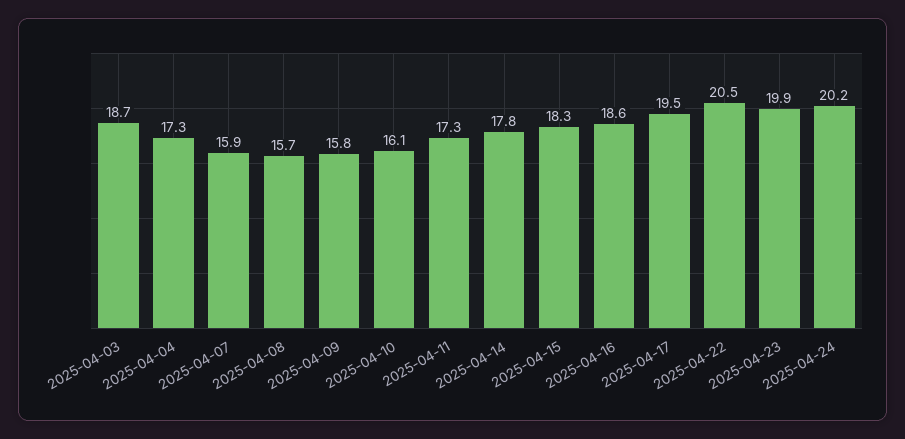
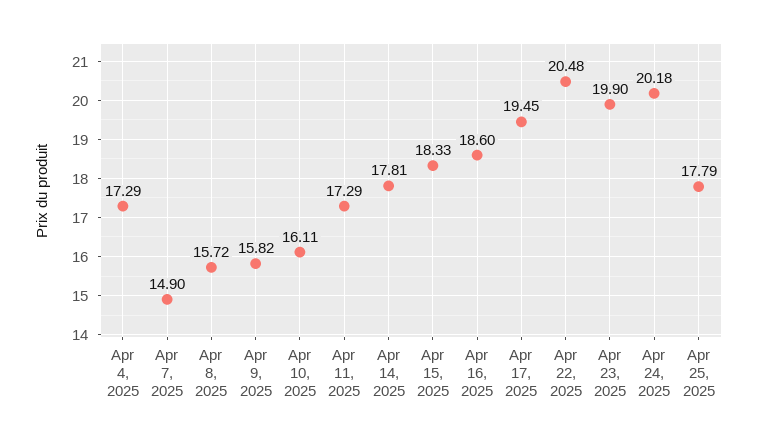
2025-04-03: 18.7 -> none
2025-04-07: 15.9 -> 14.9
Apr 25, 2025: none -> 17.79

